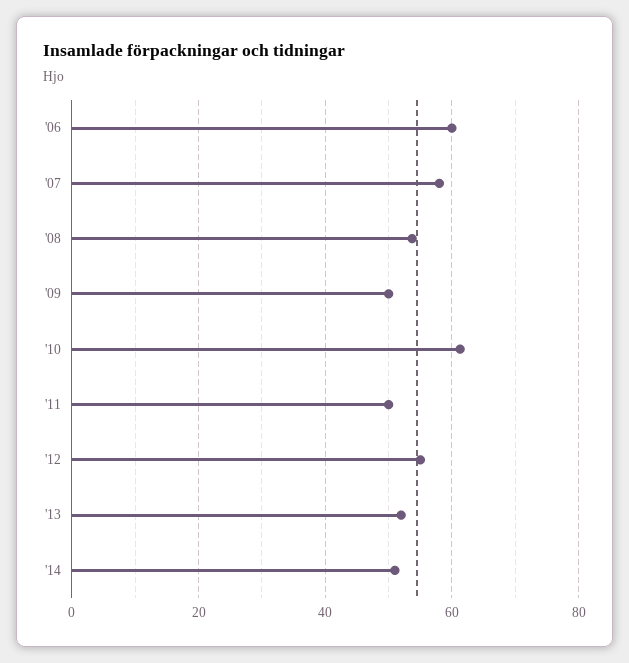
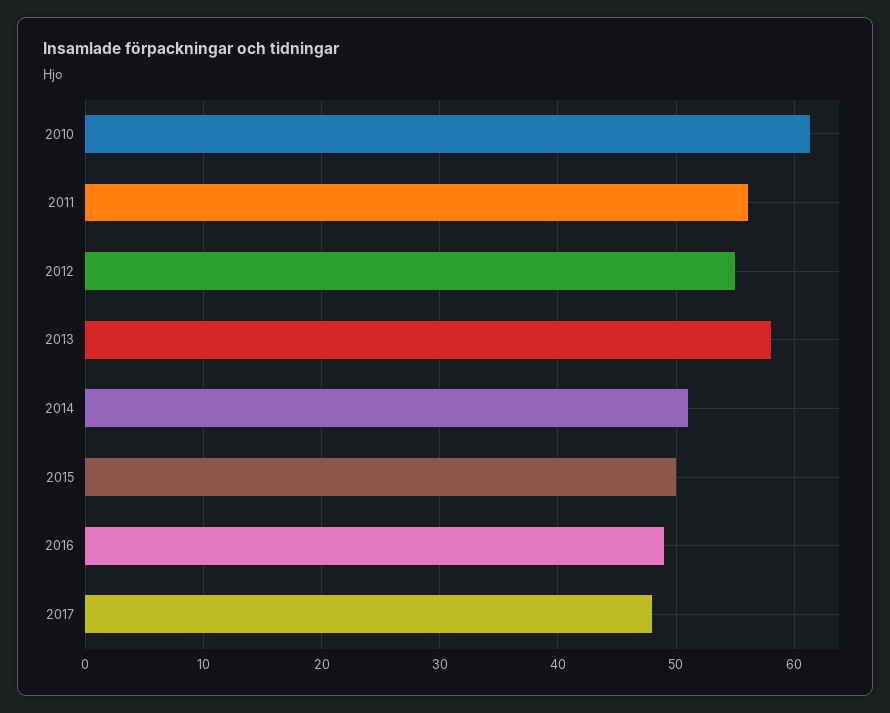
'06: 60 -> none
'07: 58 -> none
'08: 54 -> none
'09: 50 -> none
'11: 50 -> 56
'13: 52 -> 58
2015: none -> 50
2016: none -> 49
2017: none -> 48

